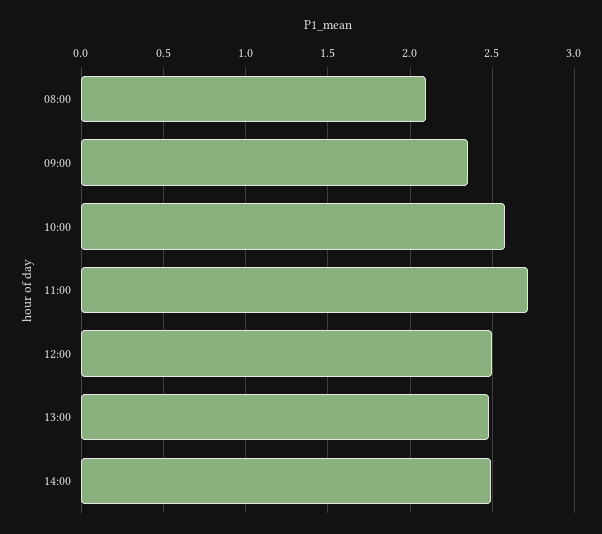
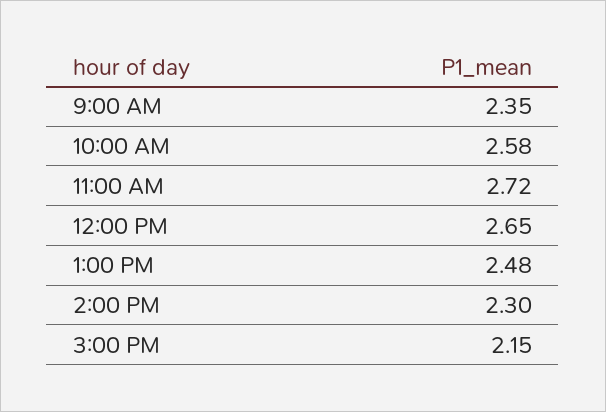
08:00: 2.1 -> none
12:00: 2.5 -> 2.65
14:00: 2.5 -> 2.3
3:00 PM: none -> 2.15

